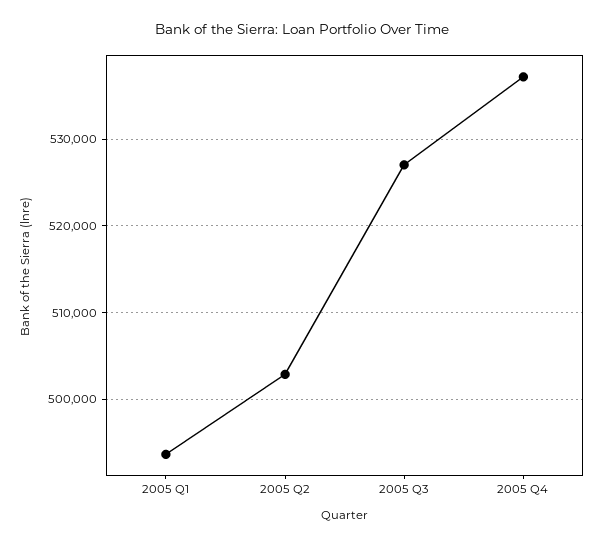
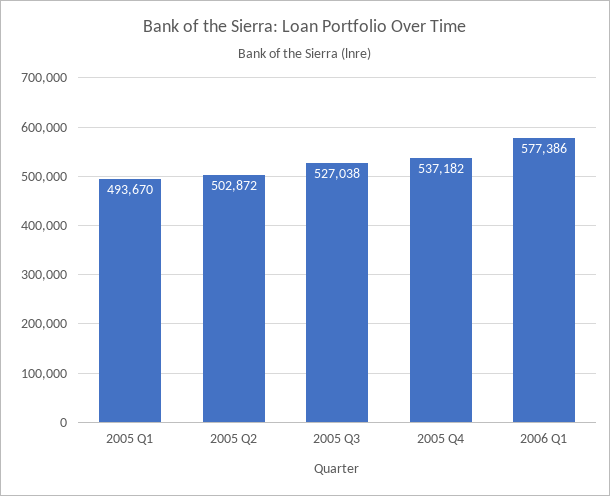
2006 Q1: none -> 577386

